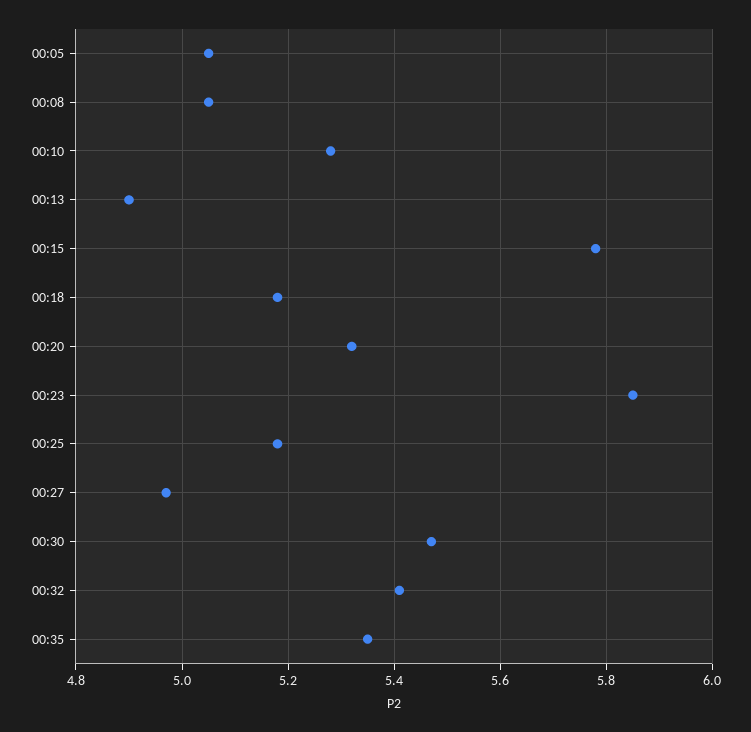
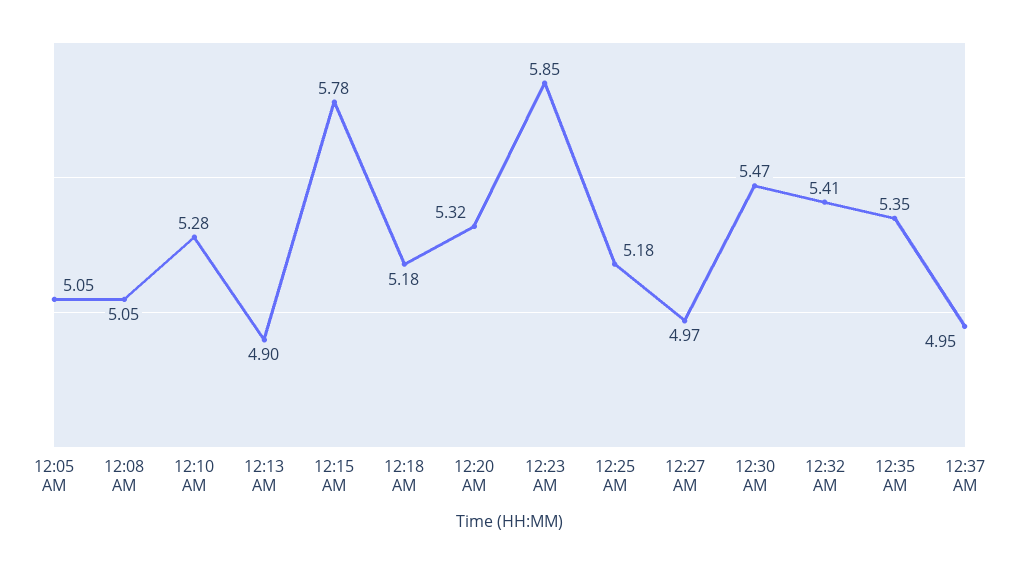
12:37 AM: none -> 4.95

